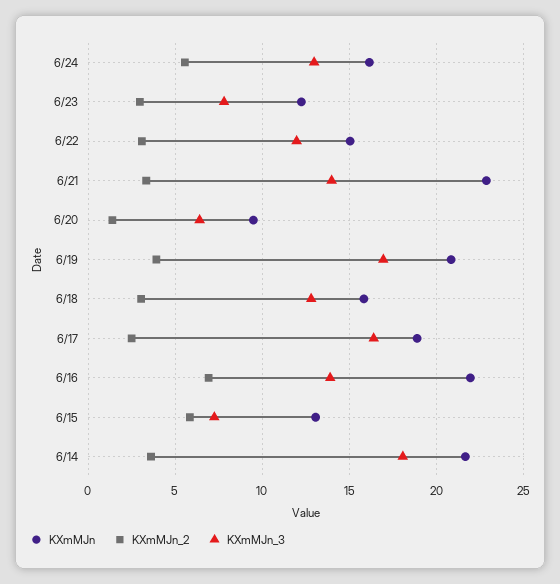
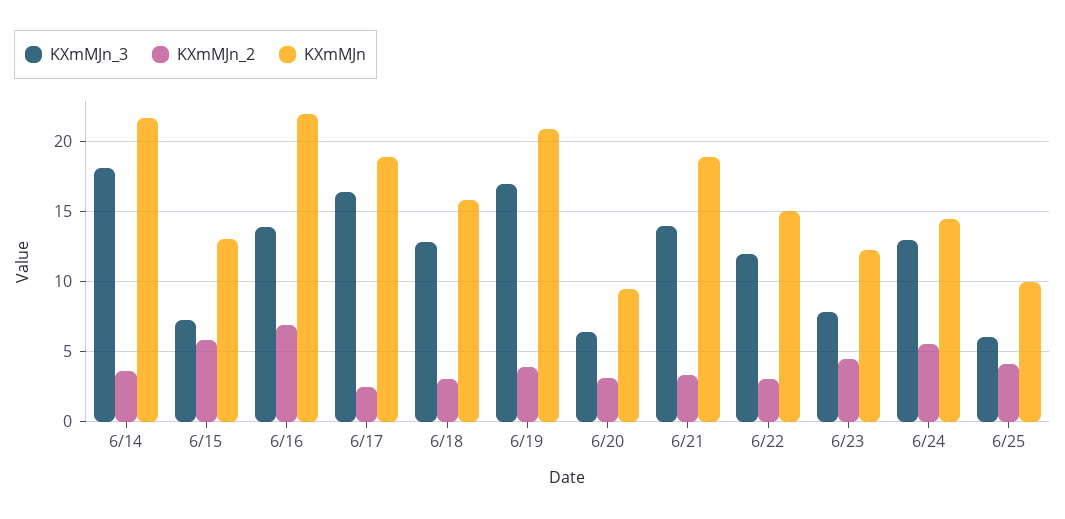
KXmMJn, 6/24: 16 -> 14.5
KXmMJn_2, 6/23: 3 -> 4.5
KXmMJn, 6/21: 23 -> 19
KXmMJn_2, 6/20: 1.5 -> 3
KXmMJn_3, 6/25: none -> 6
KXmMJn_2, 6/25: none -> 4
KXmMJn, 6/25: none -> 10

